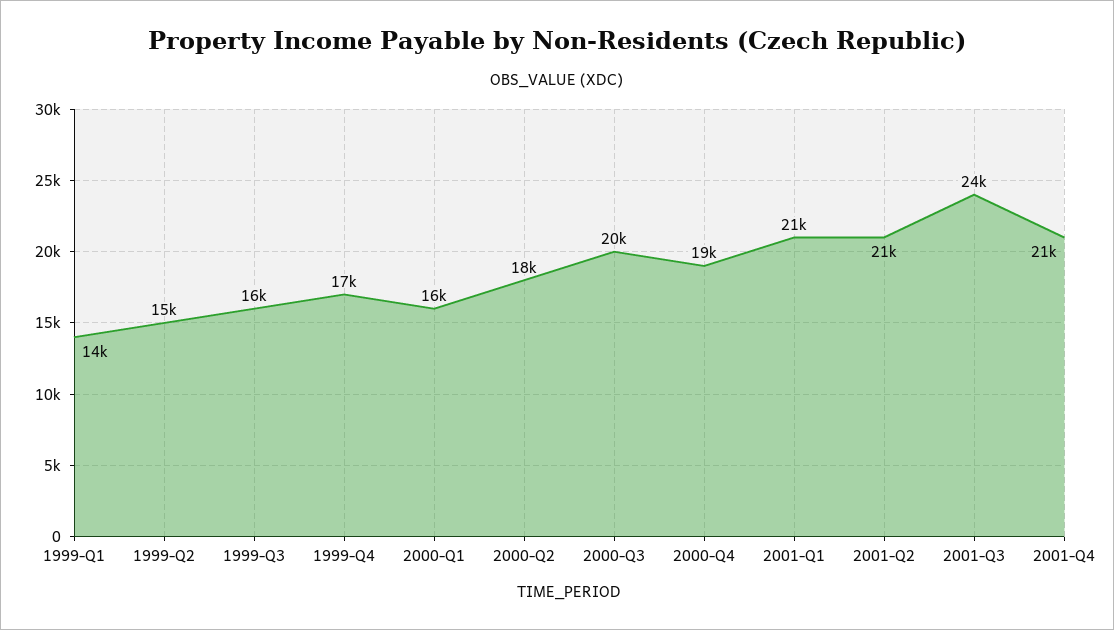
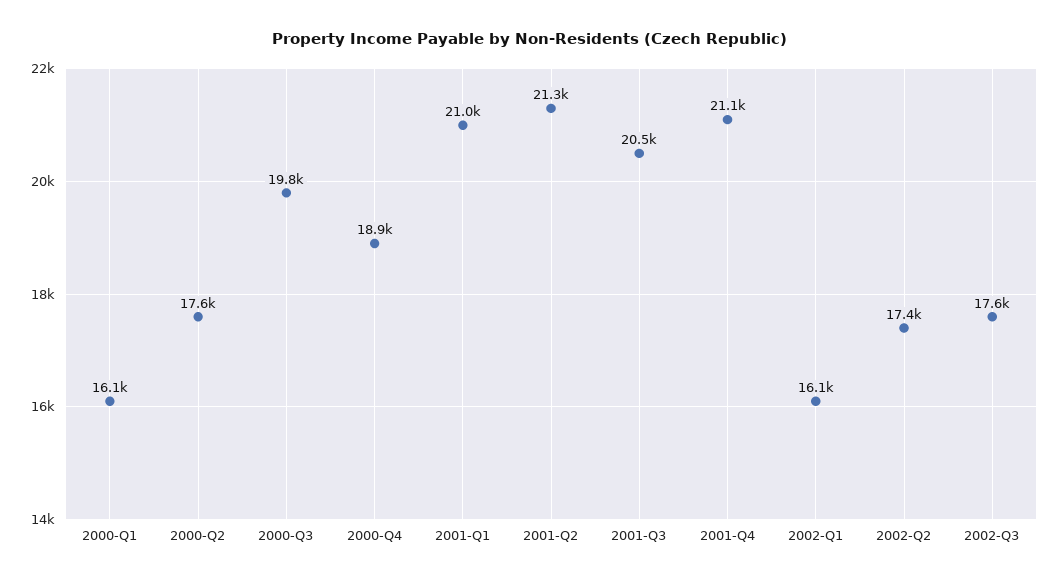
1999-Q1: 14000 -> none
1999-Q2: 15000 -> none
1999-Q3: 16000 -> none
1999-Q4: 17000 -> none
2001-Q3: 24000 -> 20500
2002-Q1: none -> 16100
2002-Q2: none -> 17400
2002-Q3: none -> 17600

